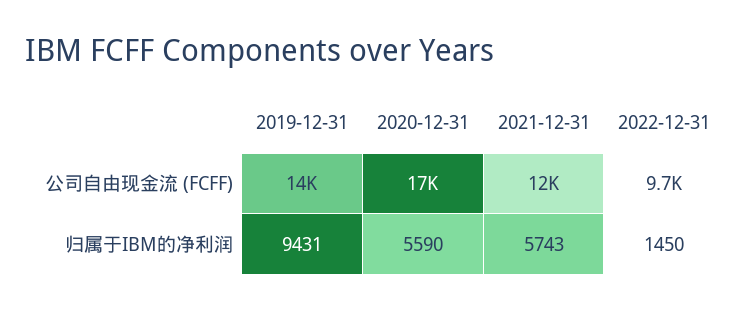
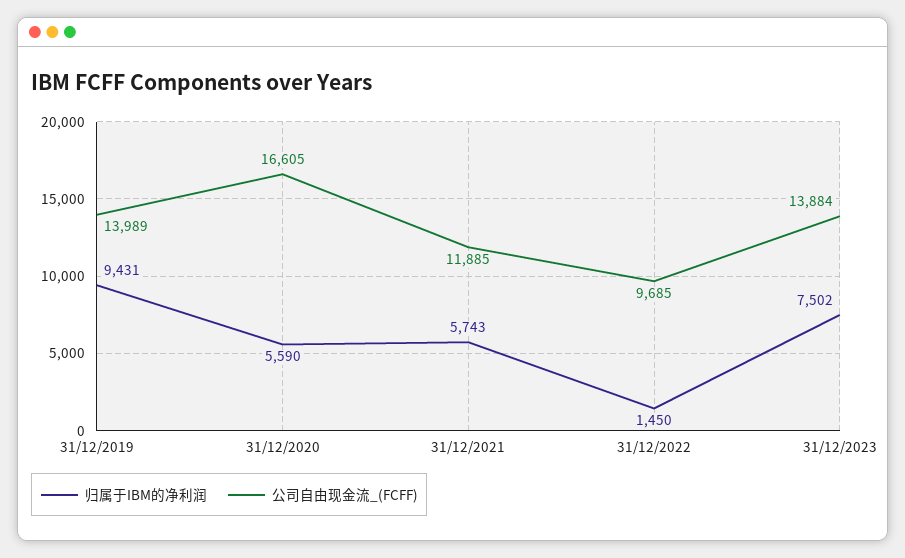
归属于IBM的净利润, 31/12/2023: none -> 7502
公司自由现金流 (FCFF), 31/12/2023: none -> 13884

